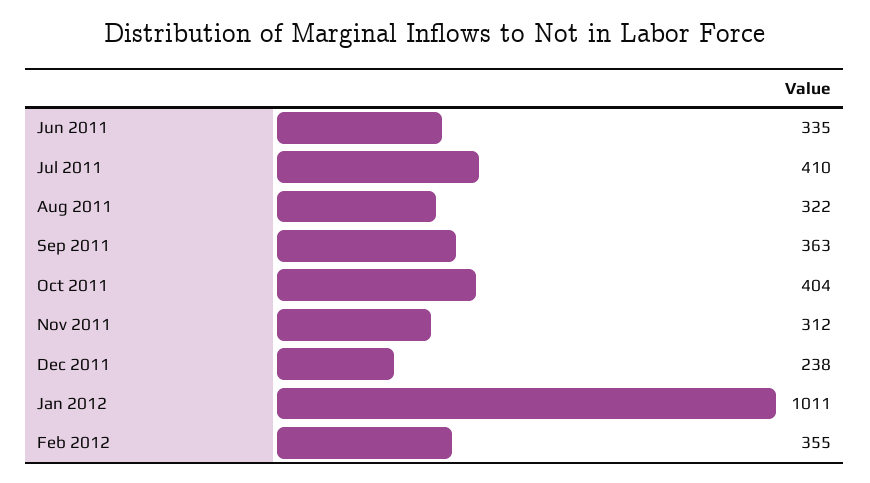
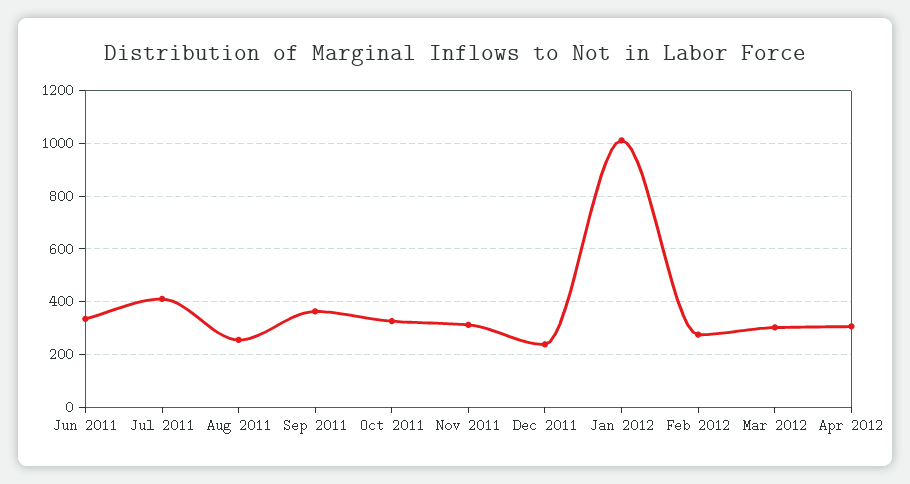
Aug 2011: 322 -> 250
Oct 2011: 404 -> 325
Feb 2012: 355 -> 275
Mar 2012: none -> 300
Apr 2012: none -> 300

